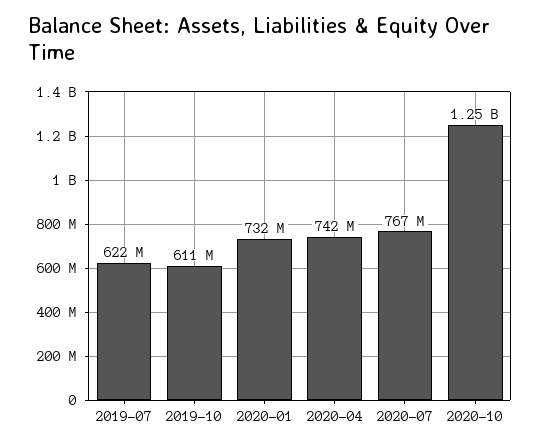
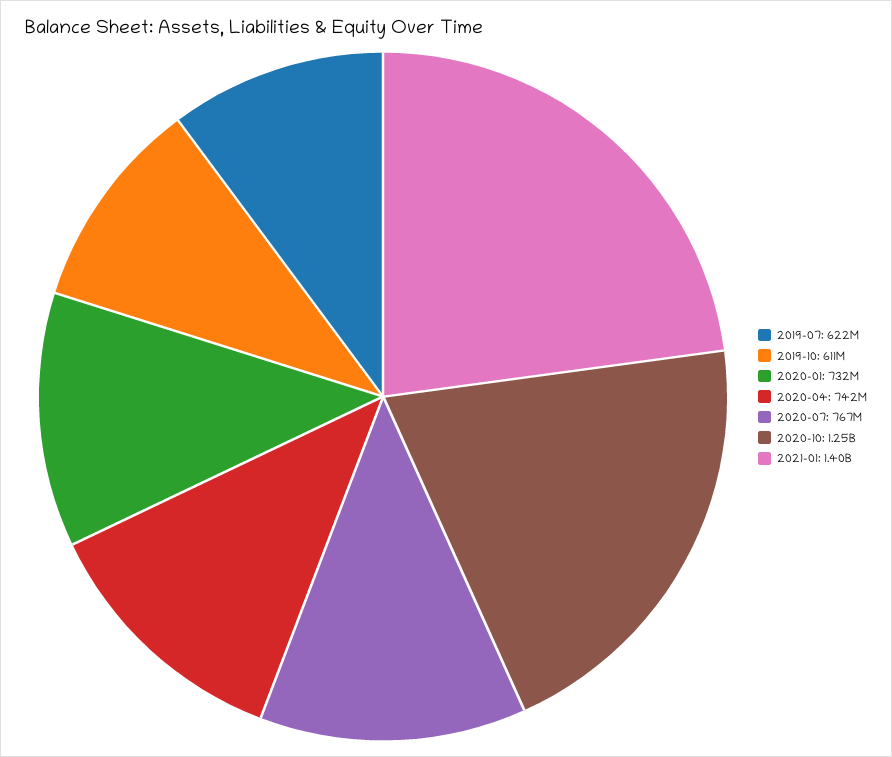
2021-01: none -> 1400000000

